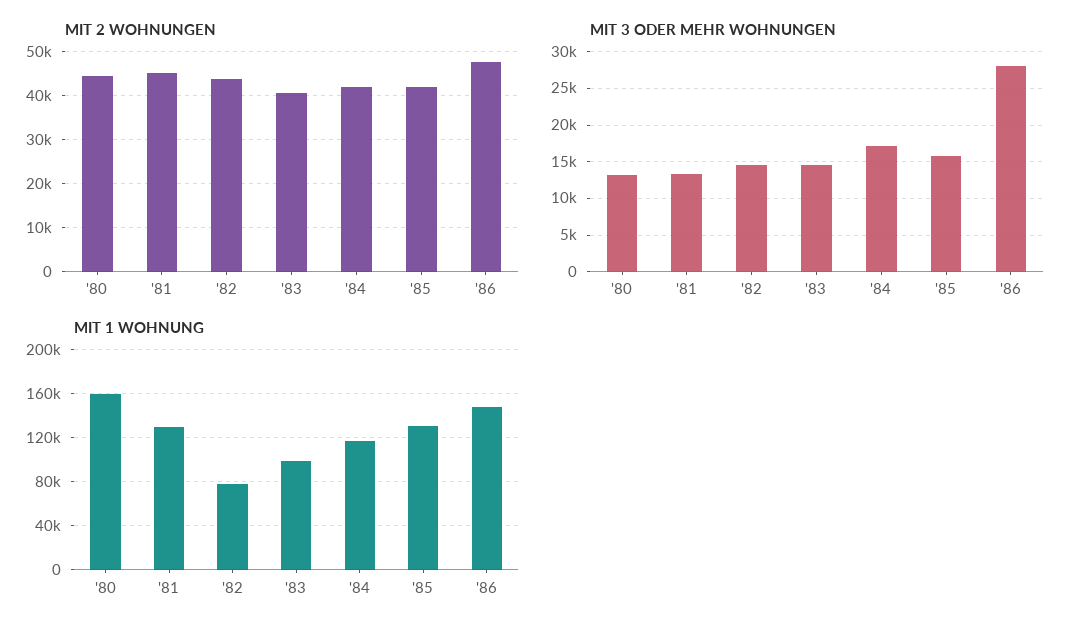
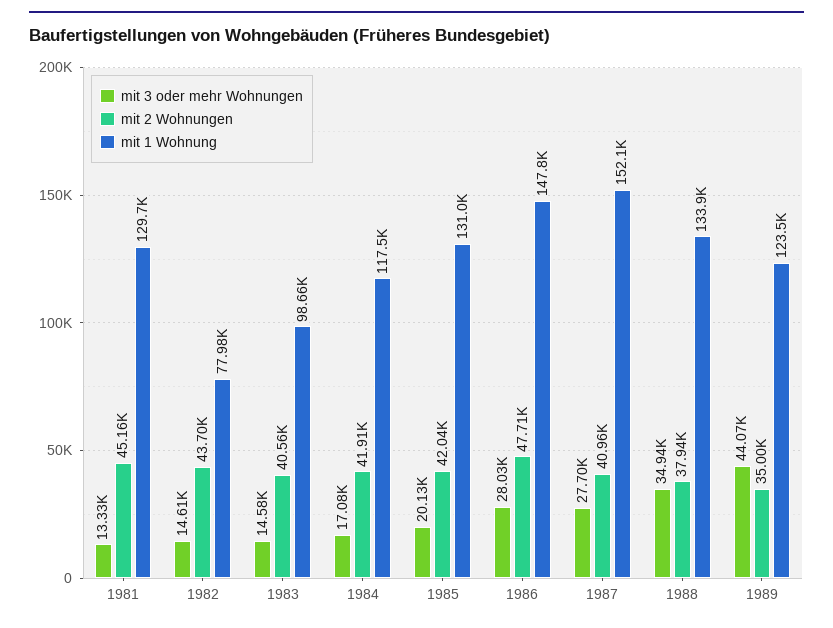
MIT 2 WOHNUNGEN, '80: 44000 -> none
MIT 3 ODER MEHR WOHNUNGEN, '80: 13000 -> none
MIT 3 ODER MEHR WOHNUNGEN, '85: 16000 -> 20130
MIT 1 WOHNUNG, '80: 160000 -> none
MIT 3 ODER MEHR WOHNUNGEN, 1987: none -> 27700
MIT 2 WOHNUNGEN, 1987: none -> 40960
MIT 1 WOHNUNG, 1987: none -> 152100
MIT 3 ODER MEHR WOHNUNGEN, 1988: none -> 34940
MIT 2 WOHNUNGEN, 1988: none -> 37940
MIT 1 WOHNUNG, 1988: none -> 133900
MIT 3 ODER MEHR WOHNUNGEN, 1989: none -> 44070
MIT 2 WOHNUNGEN, 1989: none -> 35000
MIT 1 WOHNUNG, 1989: none -> 123500

